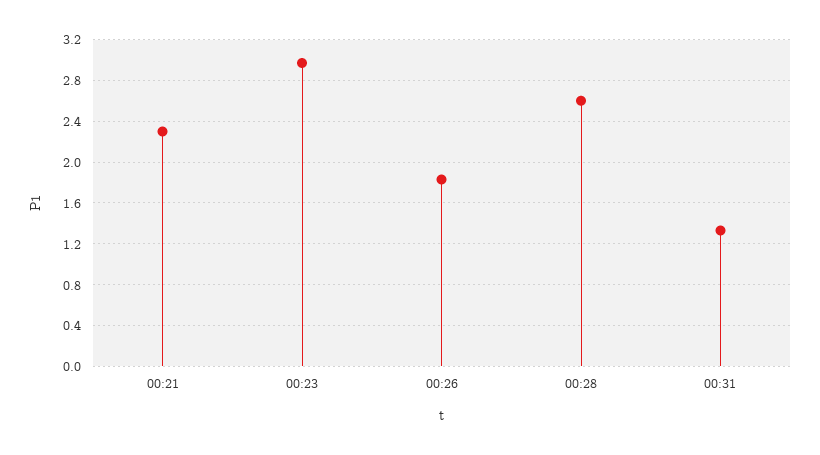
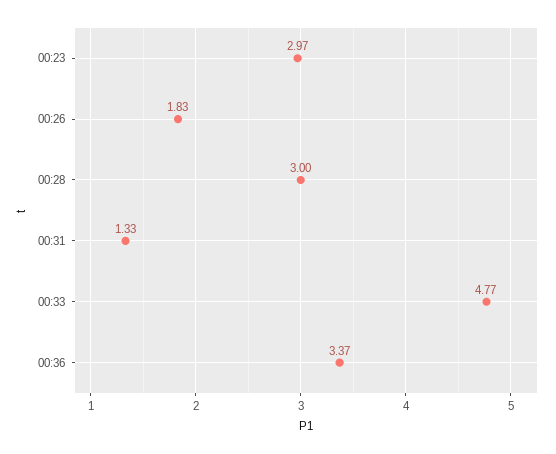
00:21: 2.3 -> none
00:28: 2.6 -> 3
00:33: none -> 4.77
00:36: none -> 3.37

